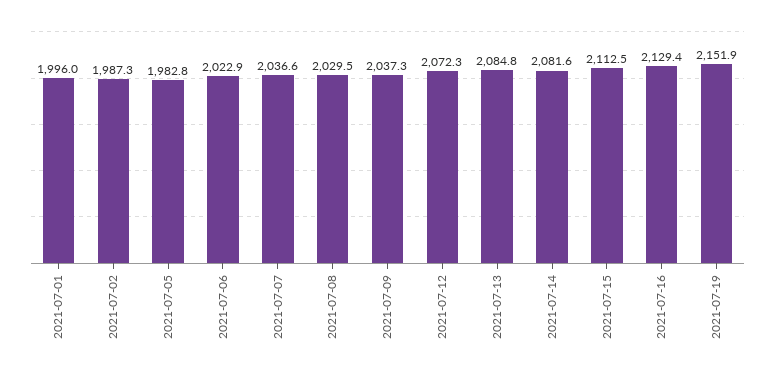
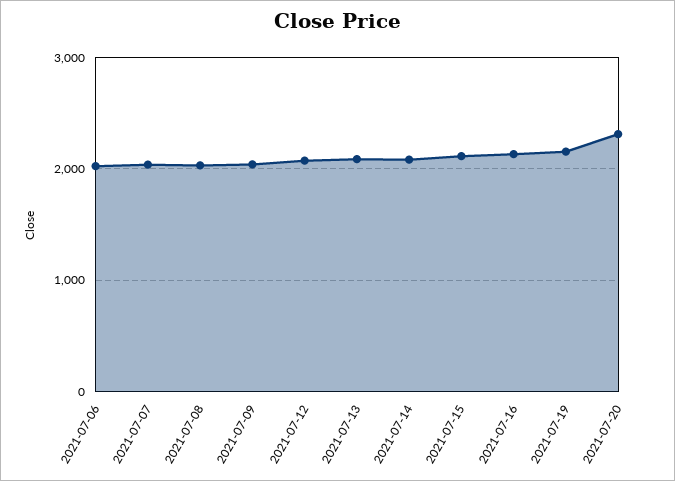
2021-07-01: 1996 -> none
2021-07-02: 1987.3 -> none
2021-07-05: 1982.8 -> none
2021-07-20: none -> 2300

